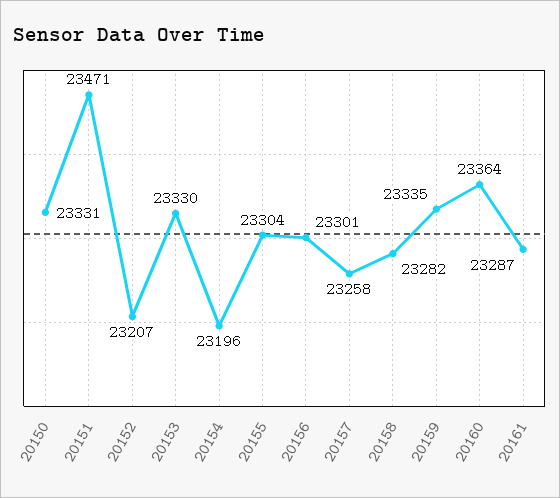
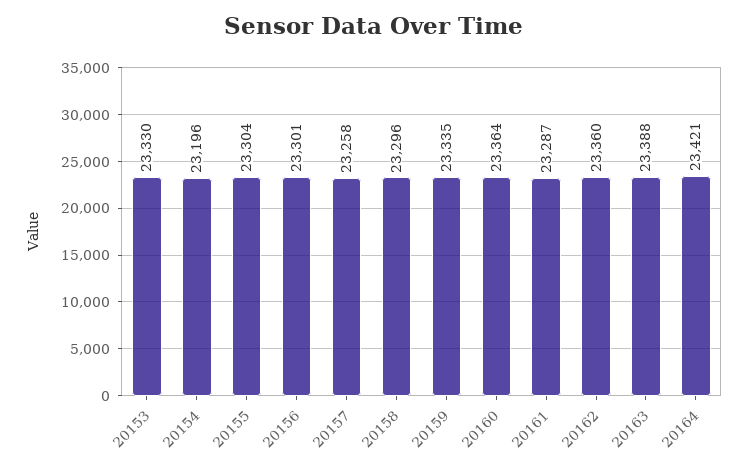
20150: 23331 -> none
20151: 23471 -> none
20152: 23207 -> none
20158: 23282 -> 23296
20162: none -> 23360
20163: none -> 23388
20164: none -> 23421

